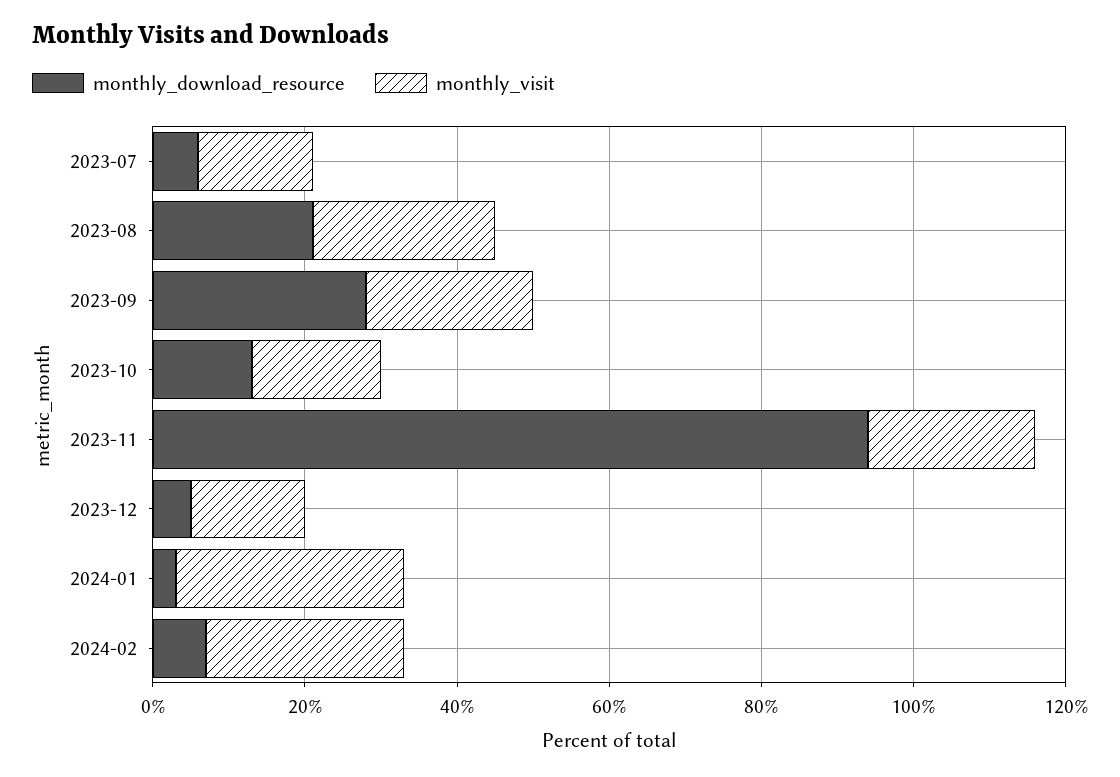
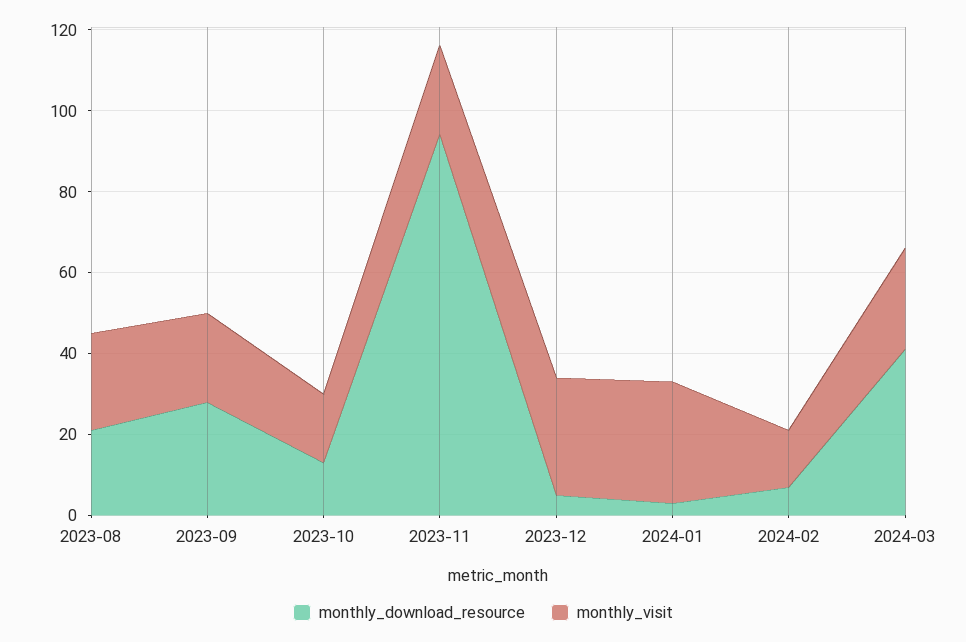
monthly_download_resource, 2023-07: 5 -> none
monthly_visit, 2023-07: 15 -> none
monthly_visit, 2023-12: 15 -> 30
monthly_visit, 2024-02: 25 -> 15
monthly_download_resource, 2024-03: none -> 40
monthly_visit, 2024-03: none -> 25

